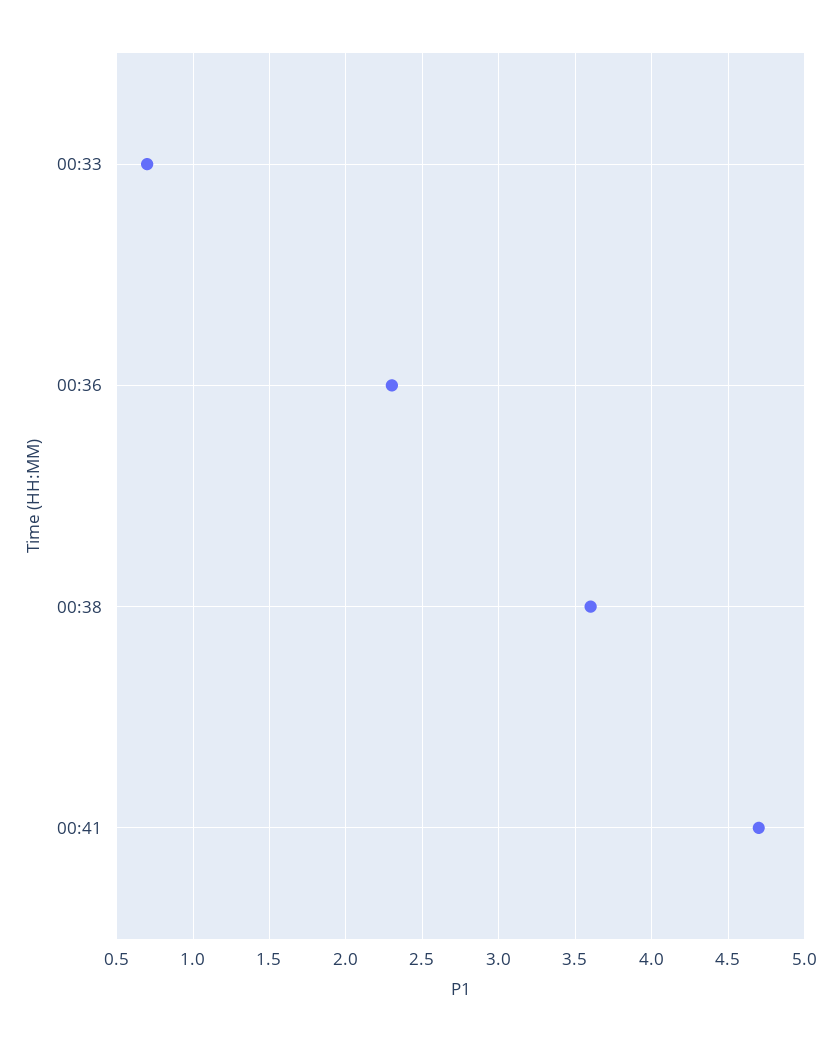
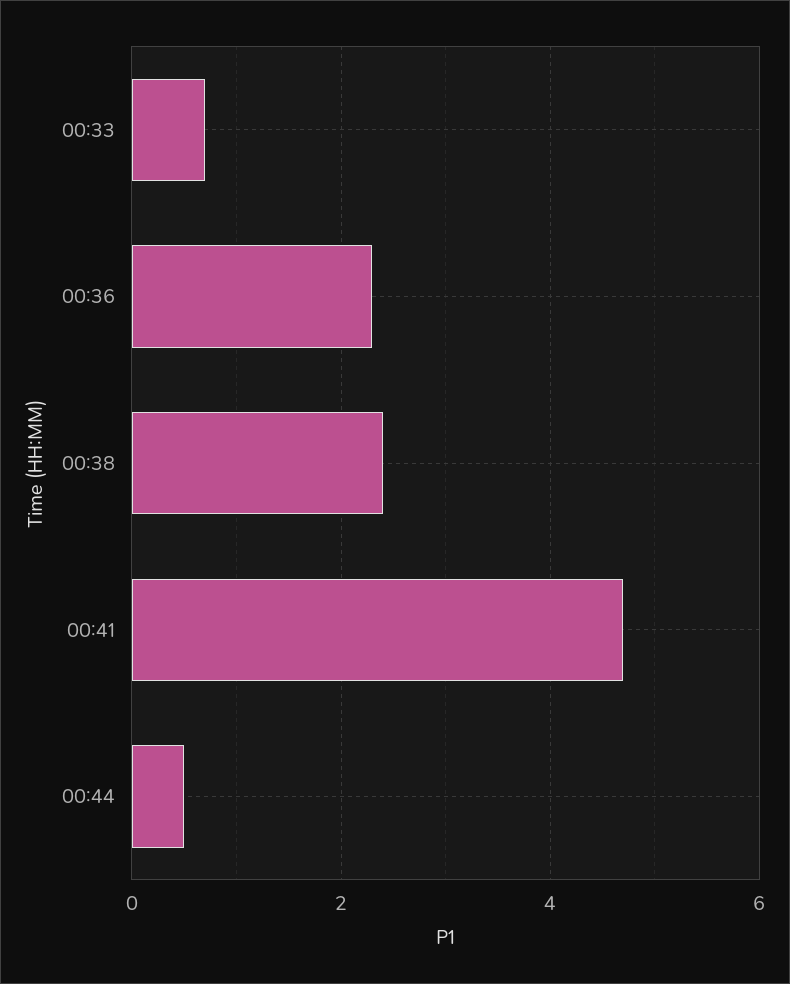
00:38: 3.6 -> 2.5
00:44: none -> 0.5

